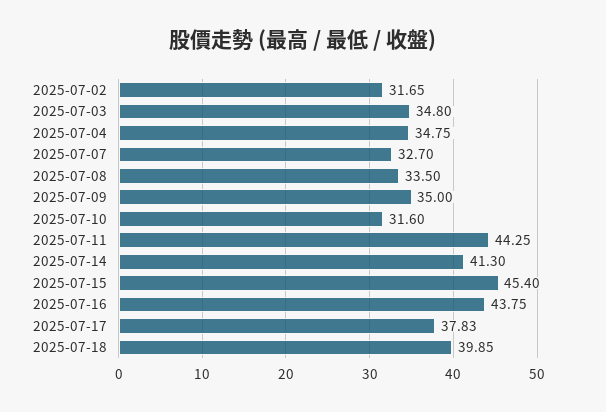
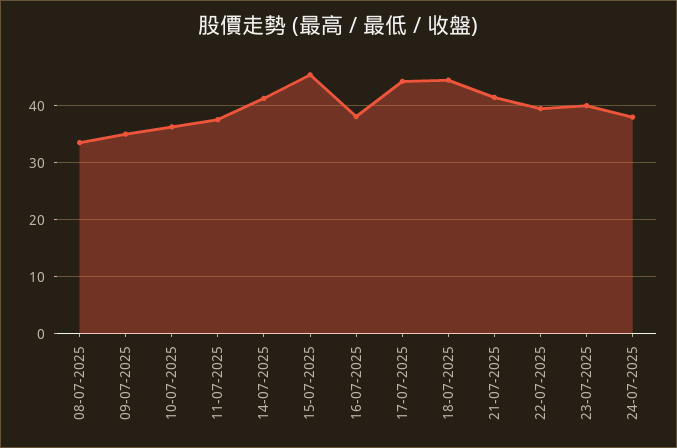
2025-07-02: 31.65 -> none
2025-07-03: 34.8 -> none
2025-07-04: 34.75 -> none
2025-07-07: 32.7 -> none
2025-07-10: 31.6 -> 36
2025-07-11: 44.25 -> 38
2025-07-16: 43.75 -> 38
2025-07-17: 37.83 -> 44
2025-07-18: 39.85 -> 44
21-07-2025: none -> 42
22-07-2025: none -> 40
23-07-2025: none -> 40
24-07-2025: none -> 38

